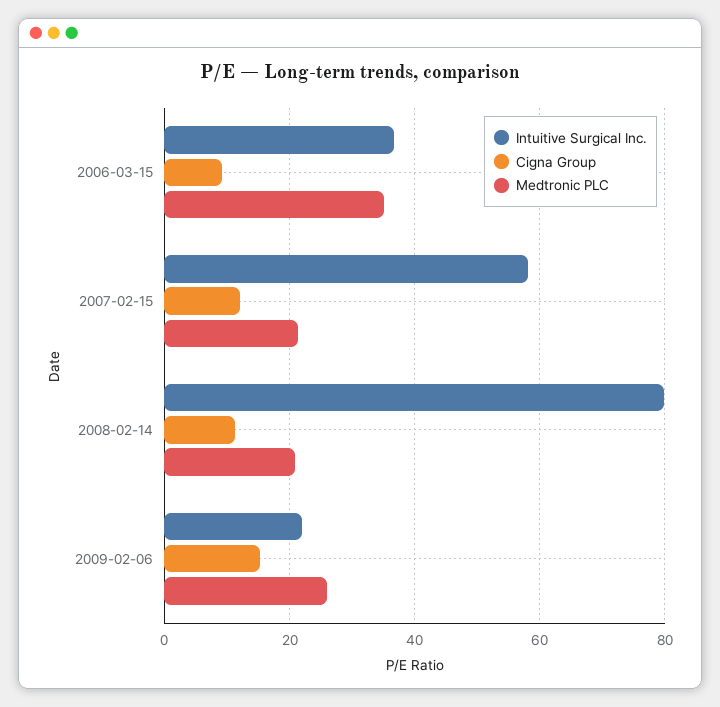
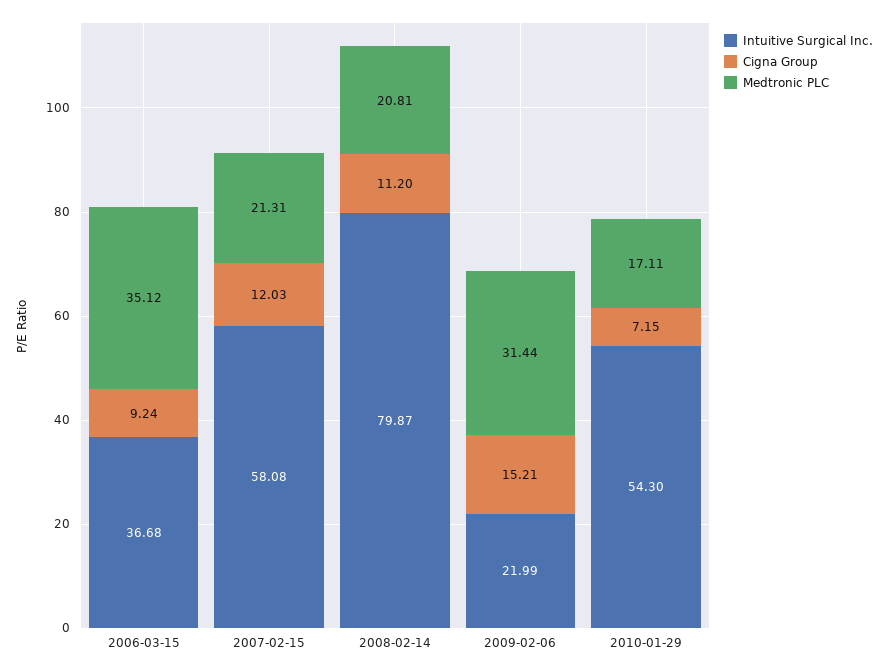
Medtronic PLC, 2009-02-06: 26 -> 31.44
Intuitive Surgical Inc., 2010-01-29: none -> 54.3
Cigna Group, 2010-01-29: none -> 7.15
Medtronic PLC, 2010-01-29: none -> 17.11

